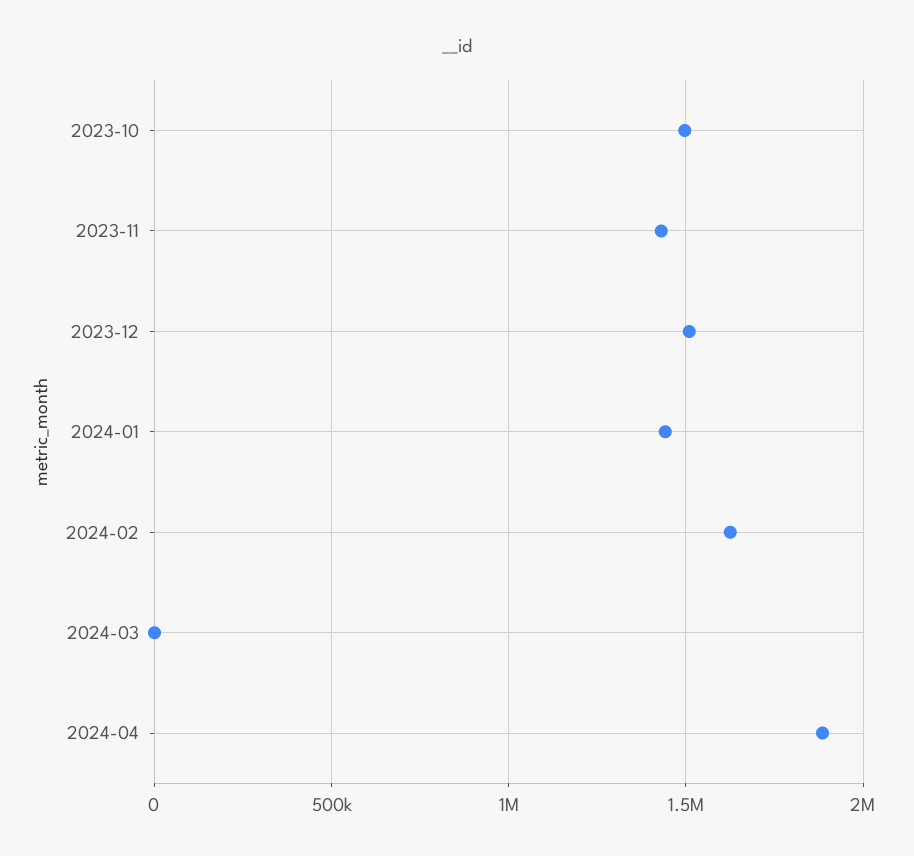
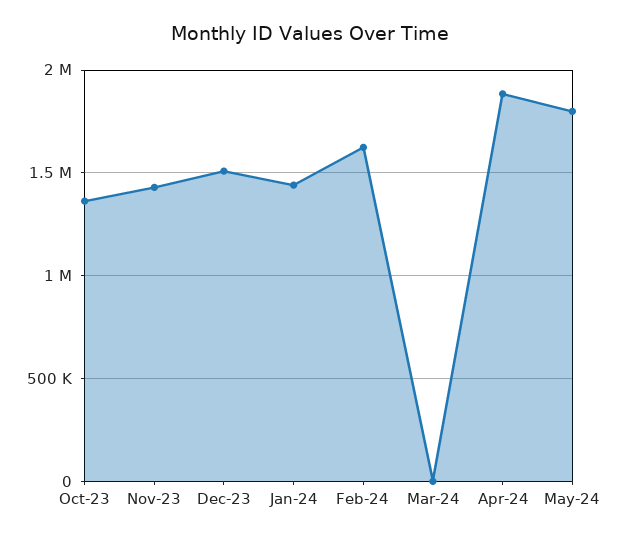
2023-10: 1500000 -> 1350000
May-24: none -> 1800000

